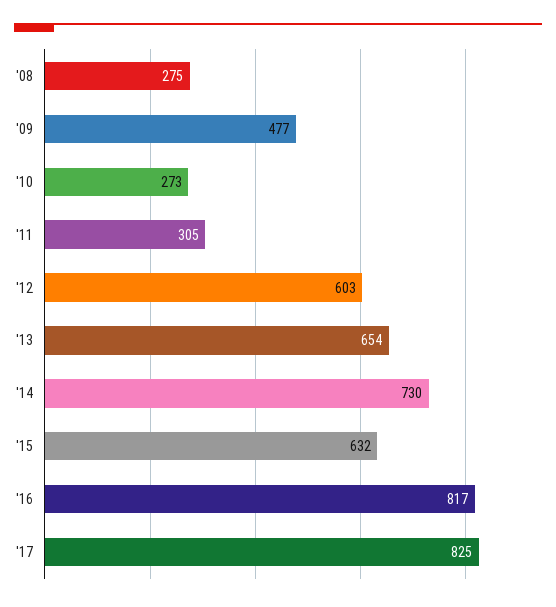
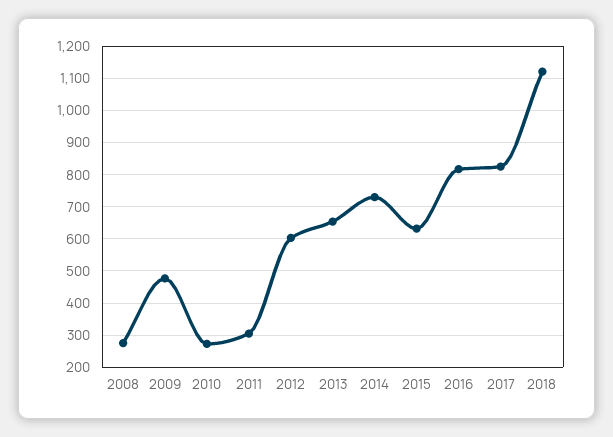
2018: none -> 1120

